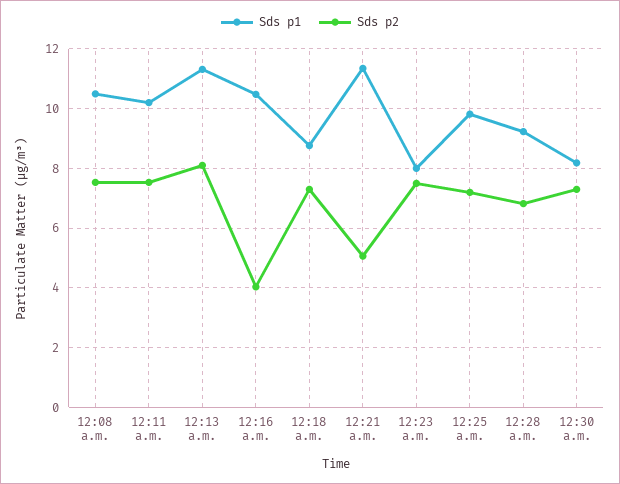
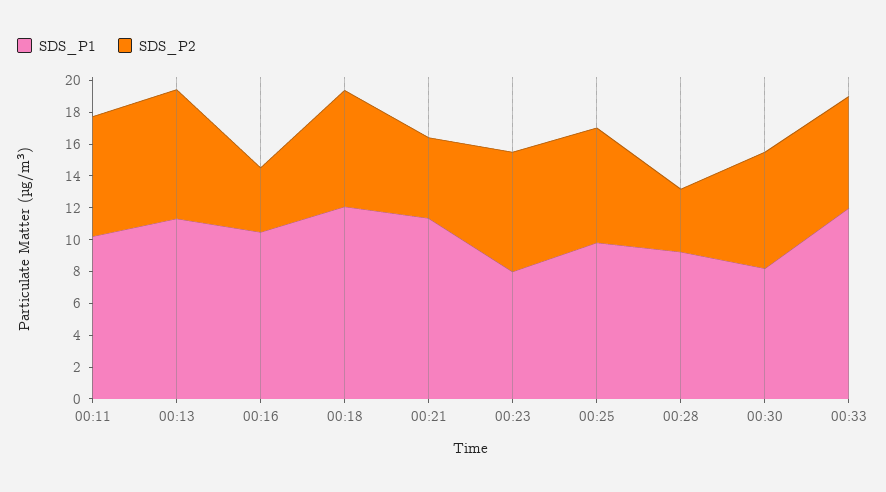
Sds p1, 12:08 a.m.: 10.5 -> none
Sds p2, 12:08 a.m.: 7.5 -> none
Sds p1, 12:18 a.m.: 8.75 -> 12
Sds p2, 12:28 a.m.: 6.75 -> 4
Sds p1, 00:33: none -> 12
Sds p2, 00:33: none -> 7

